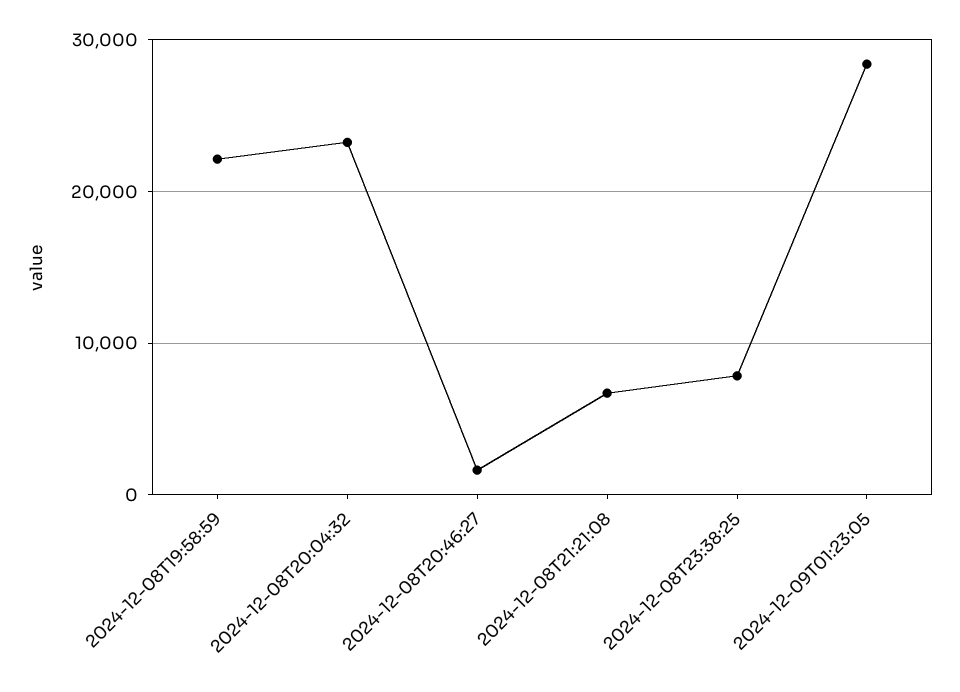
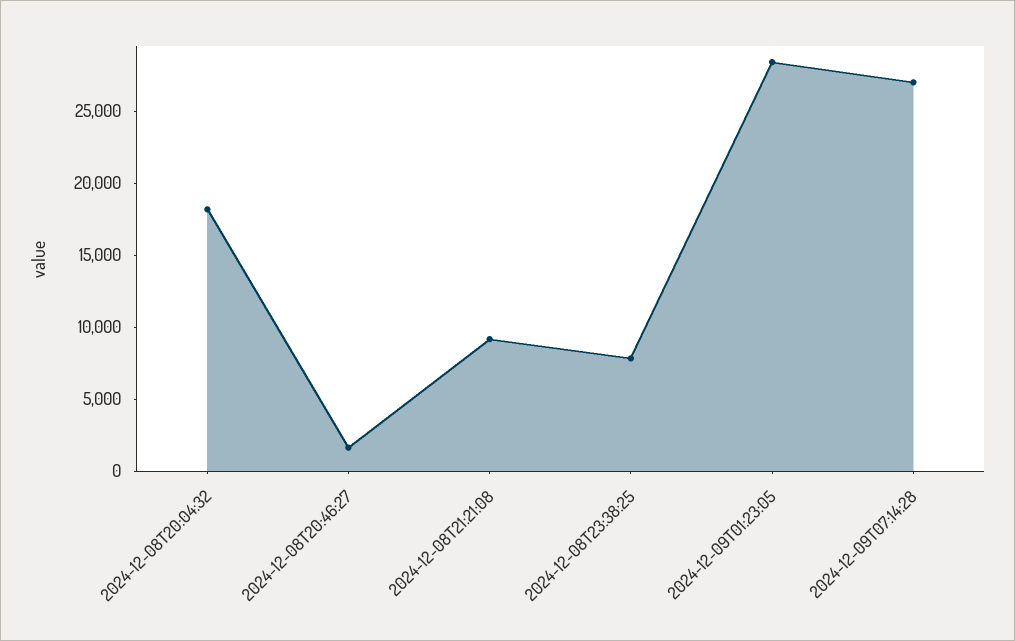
2024-12-08T19:58:59: 22000 -> none
2024-12-08T20:04:32: 23000 -> 18000
2024-12-08T21:21:08: 7000 -> 9000
2024-12-09T07:14:28: none -> 27000

